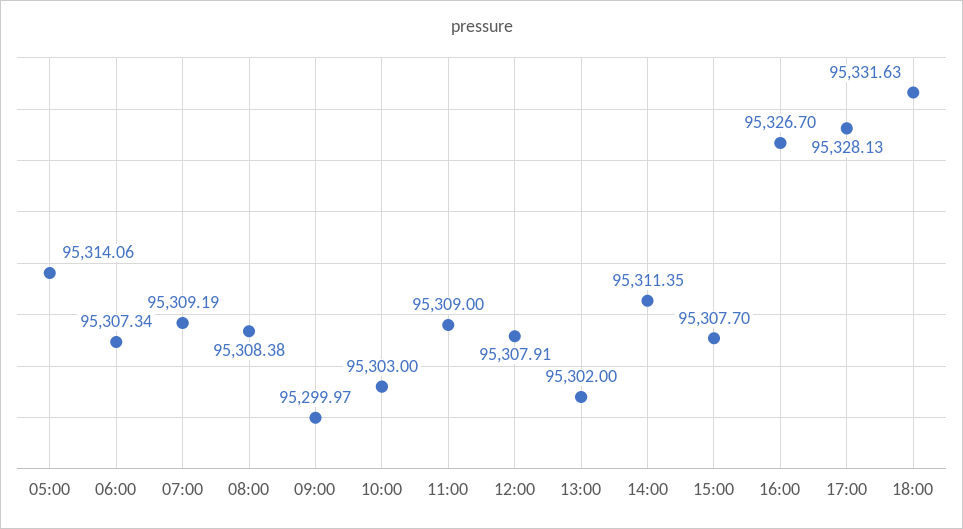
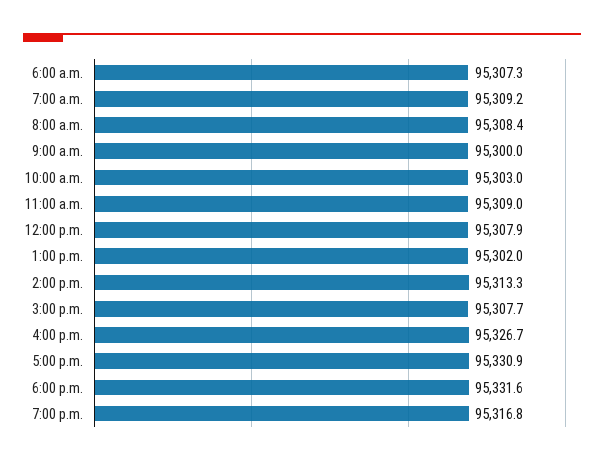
05:00: 95314.06 -> none
14:00: 95311.35 -> 95313.3
17:00: 95328.13 -> 95330.9
7:00 p.m.: none -> 95316.8

